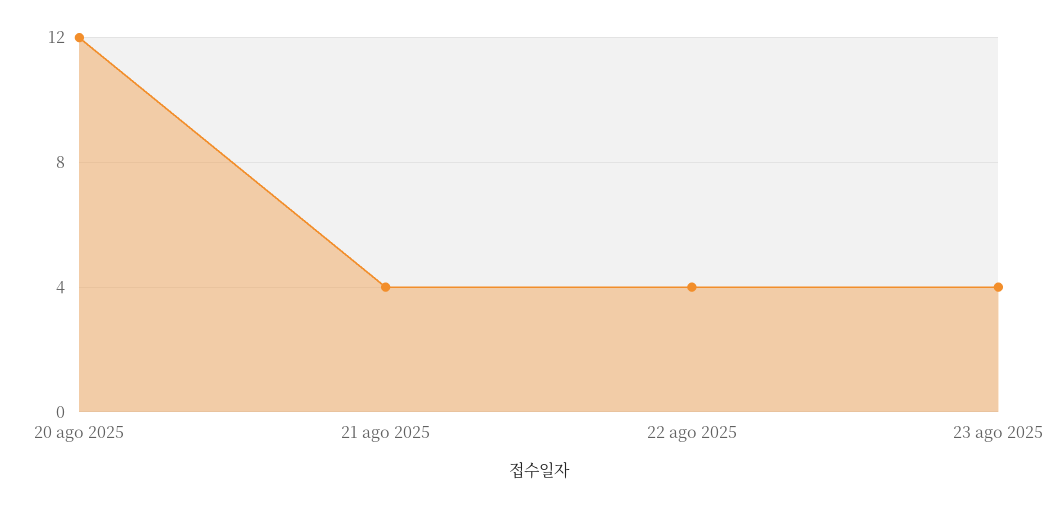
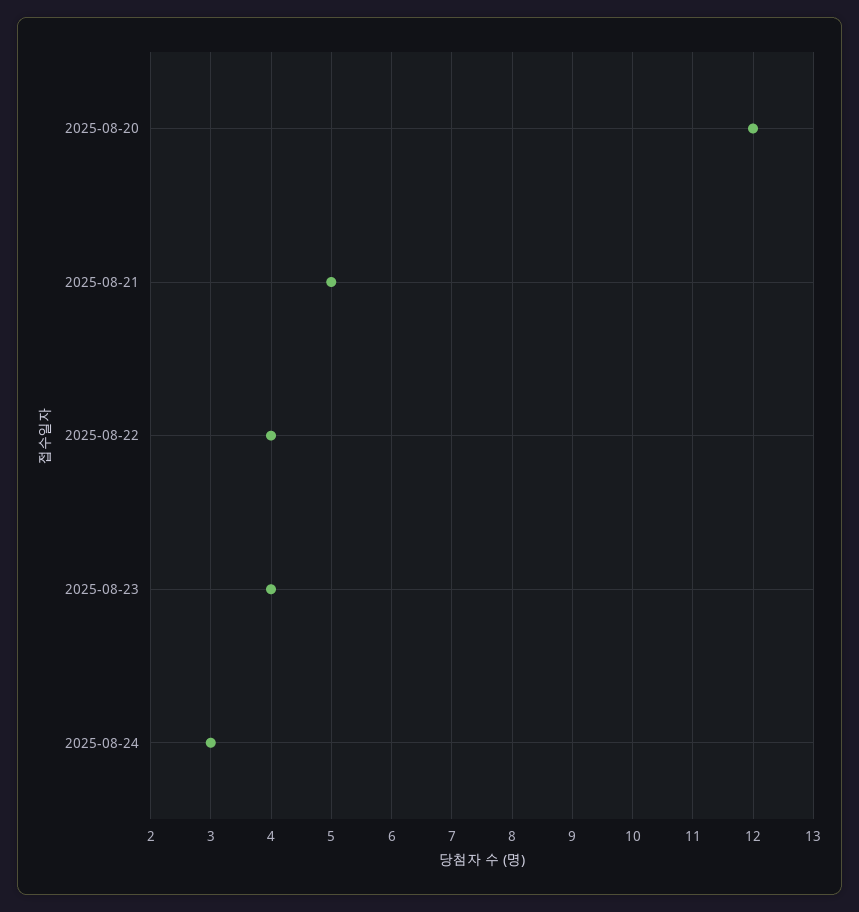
21 ago 2025: 4 -> 5
2025-08-24: none -> 3

